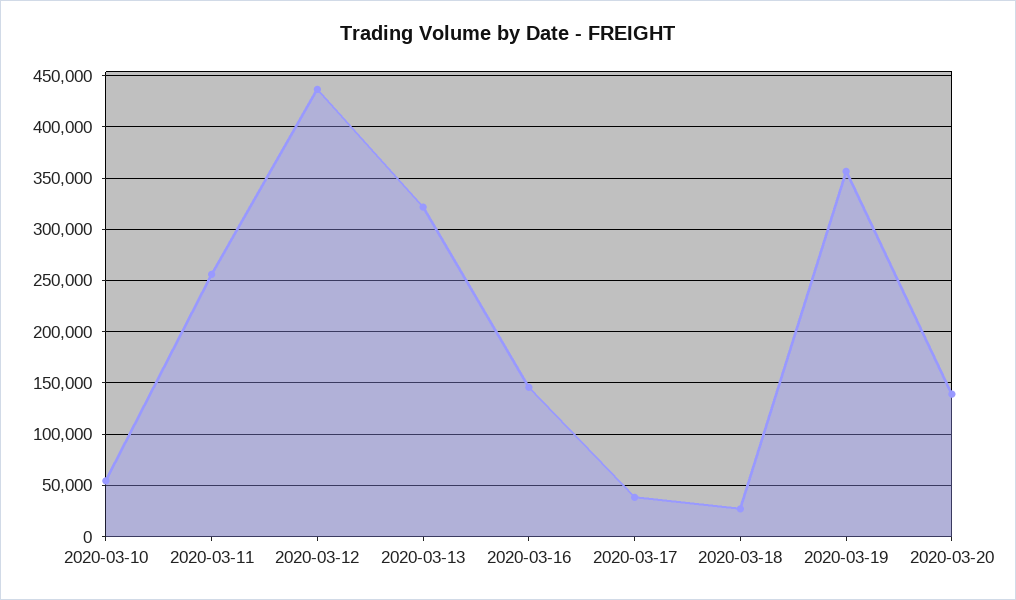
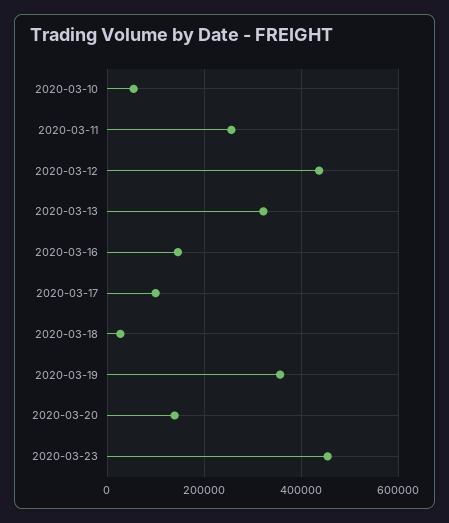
2020-03-17: 40000 -> 100000
2020-03-23: none -> 460000

